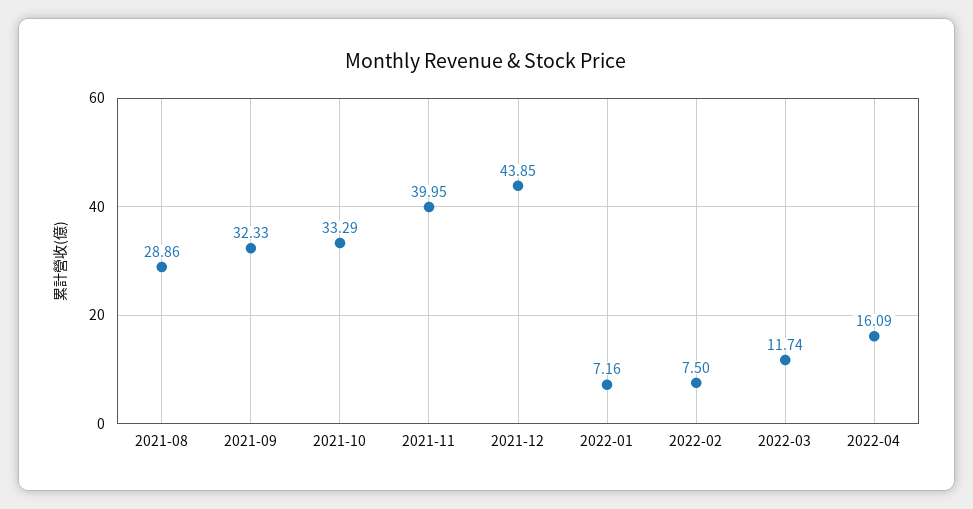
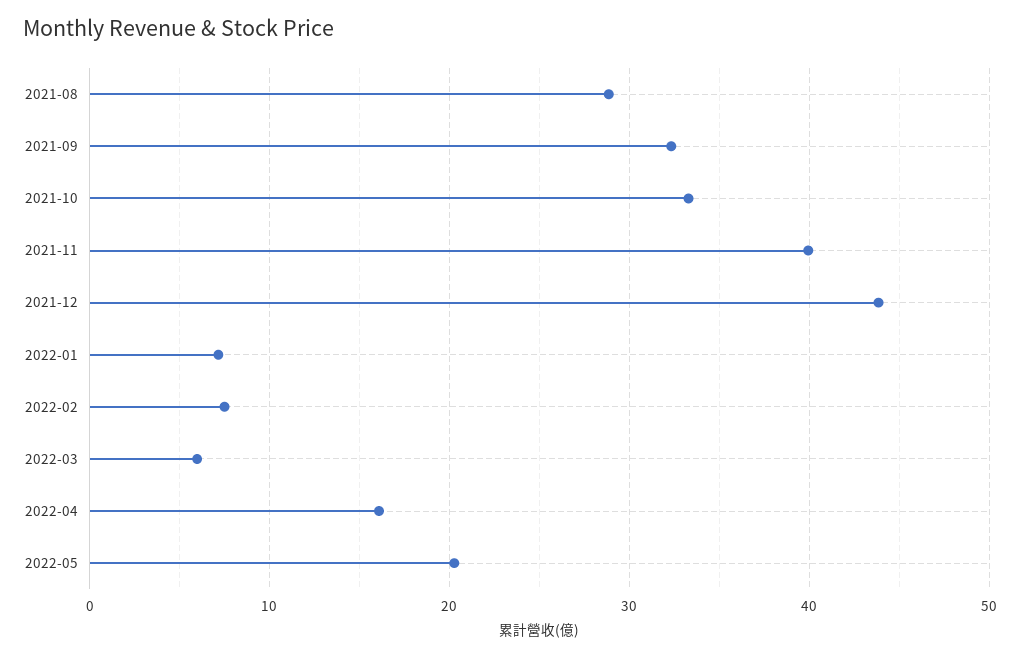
2022-03: 11.74 -> 6
2022-05: none -> 20

